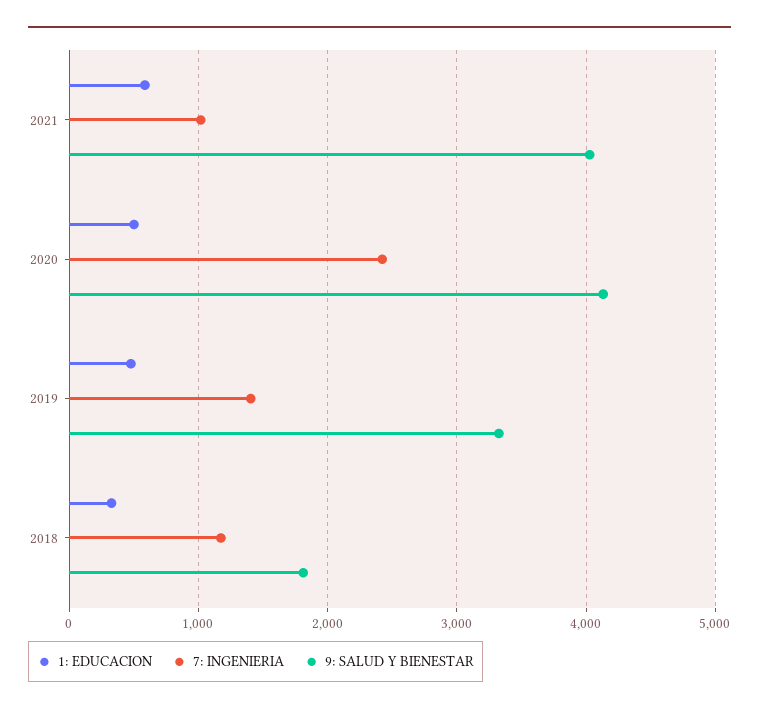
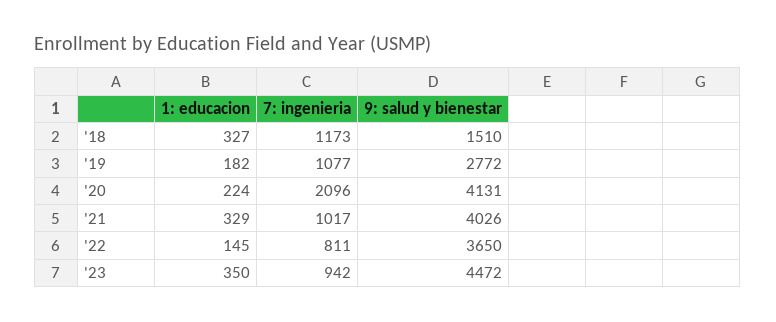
1: EDUCACION, 2021: 600 -> 329
1: EDUCACION, 2020: 500 -> 224
7: INGENIERIA, 2020: 2400 -> 2096
1: EDUCACION, 2019: 500 -> 182
7: INGENIERIA, 2019: 1400 -> 1077
9: SALUD Y BIENESTAR, 2019: 3300 -> 2772
9: SALUD Y BIENESTAR, 2018: 1800 -> 1510
1: EDUCACION, '22: none -> 145
7: INGENIERIA, '22: none -> 811
9: SALUD Y BIENESTAR, '22: none -> 3650
1: EDUCACION, '23: none -> 350
7: INGENIERIA, '23: none -> 942
9: SALUD Y BIENESTAR, '23: none -> 4472

